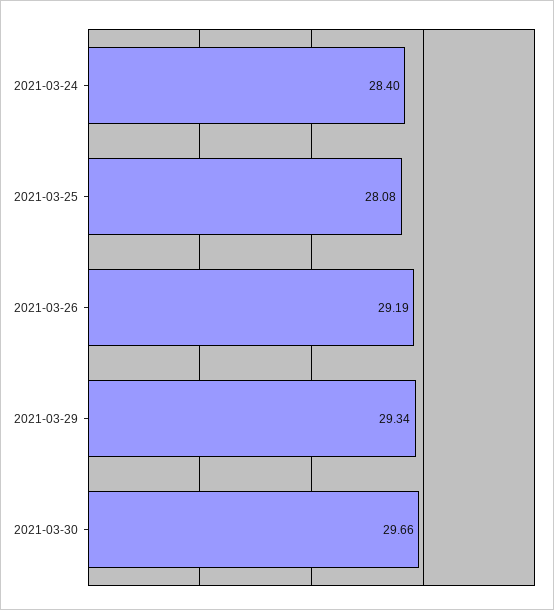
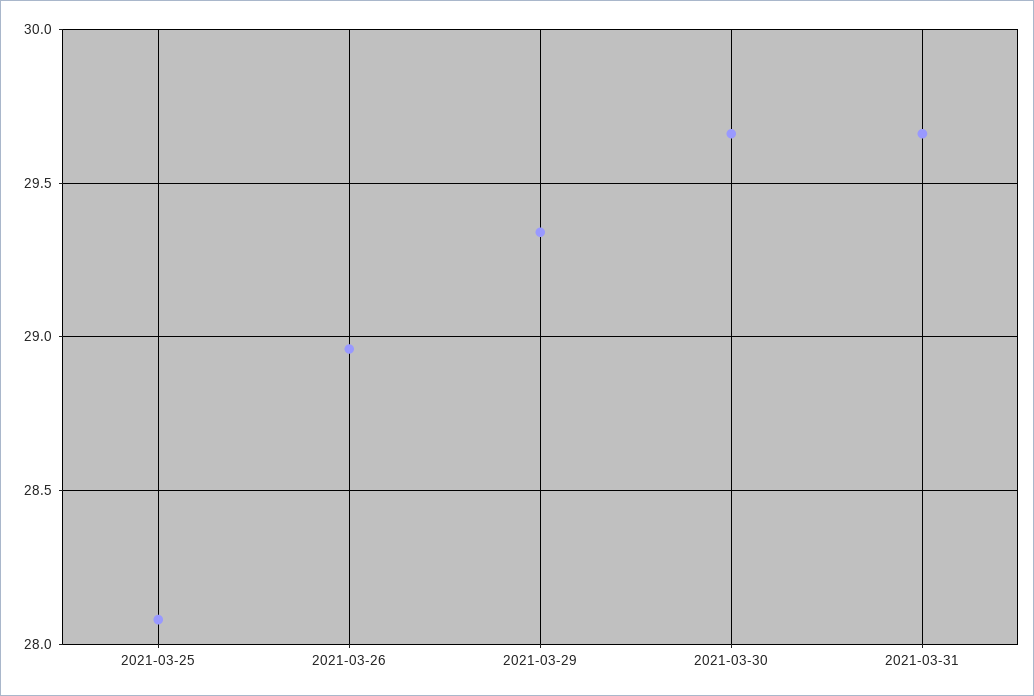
2021-03-24: 28.4 -> none
2021-03-26: 29.19 -> 28.95
2021-03-31: none -> 29.65

